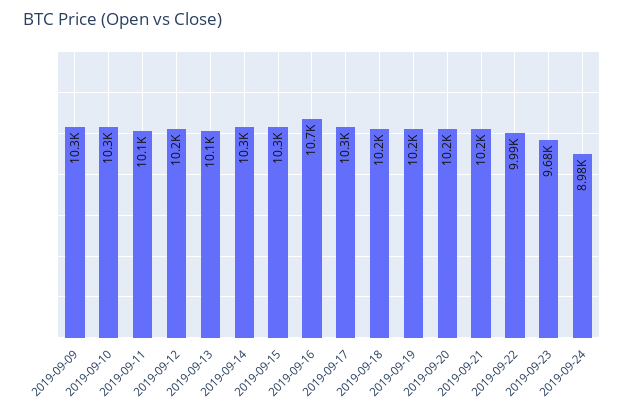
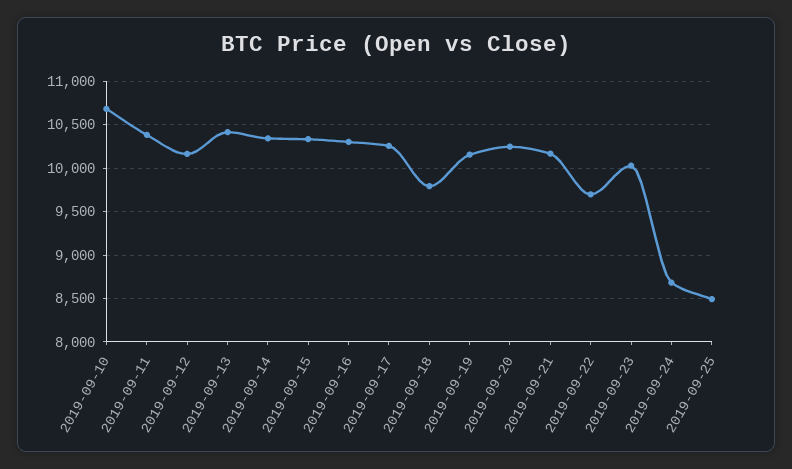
2019-09-09: 10300 -> none
2019-09-10: 10300 -> 10700
2019-09-11: 10100 -> 10400
2019-09-13: 10100 -> 10400
2019-09-16: 10700 -> 10300
2019-09-18: 10200 -> 9800
2019-09-22: 9990 -> 9700
2019-09-23: 9680 -> 10000
2019-09-24: 8980 -> 8700
2019-09-25: none -> 8500

